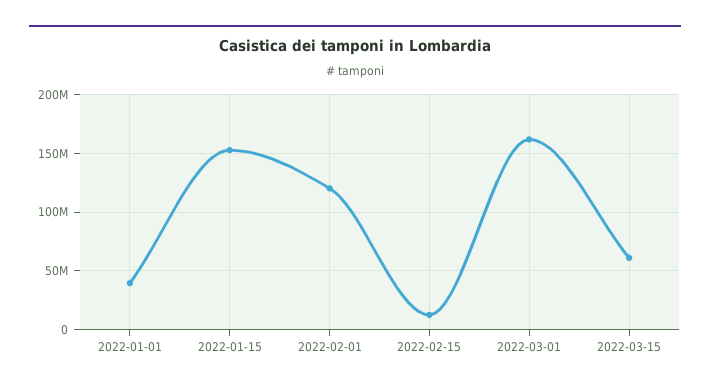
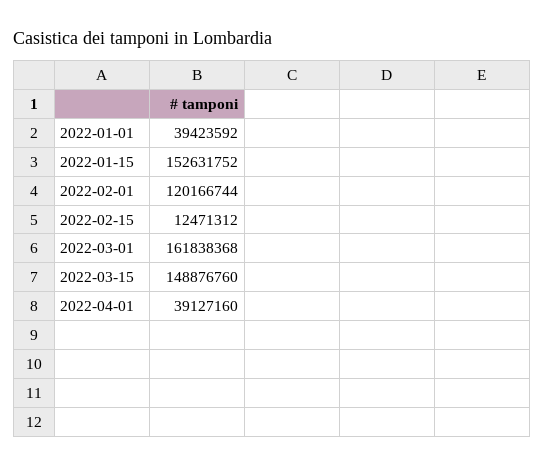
2022-03-15: 60000000 -> 148876760
2022-04-01: none -> 39127160

